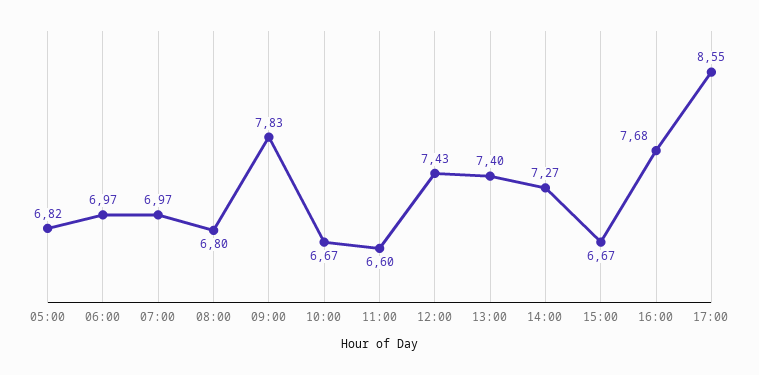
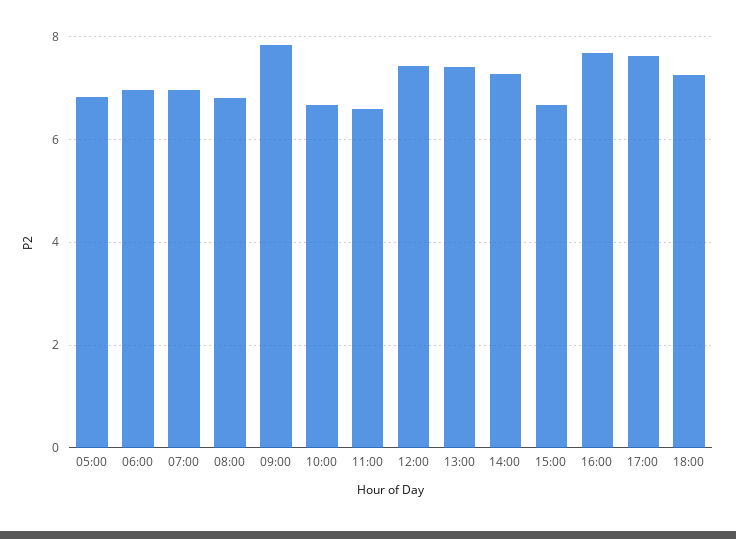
17:00: 8.55 -> 7.6
18:00: none -> 7.2

